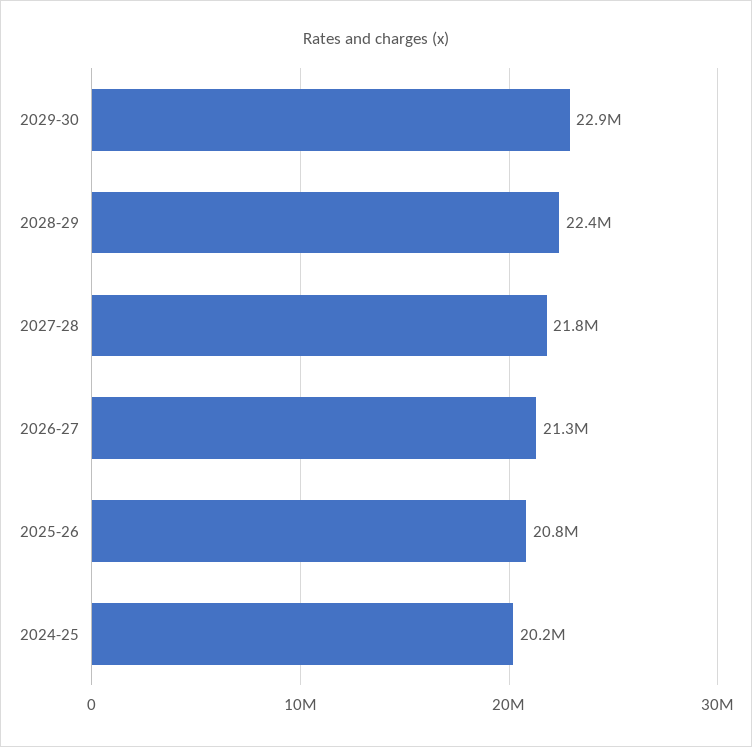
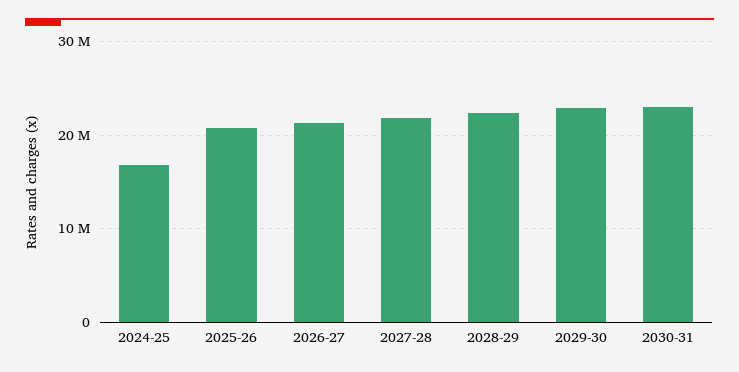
2024-25: 20200000 -> 17000000
2030-31: none -> 23000000

